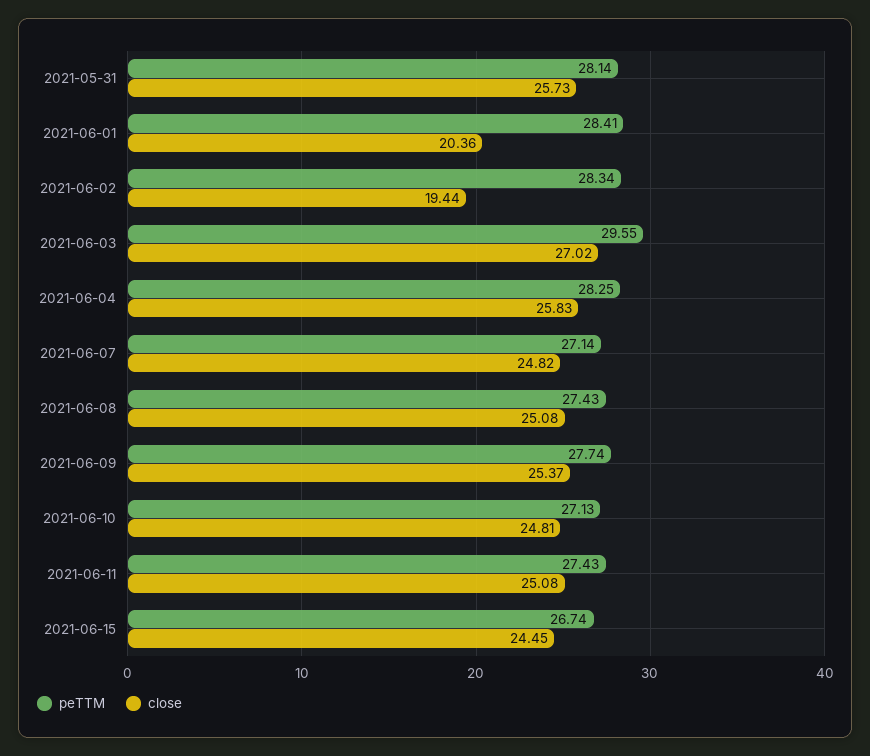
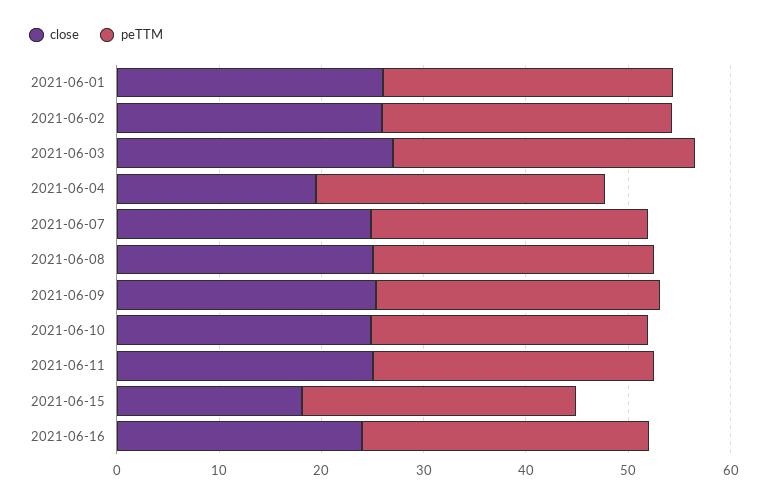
peTTM, 2021-05-31: 28.14 -> none
close, 2021-05-31: 25.73 -> none
close, 2021-06-01: 20.36 -> 26
close, 2021-06-02: 19.44 -> 26
close, 2021-06-04: 25.83 -> 20
close, 2021-06-15: 24.45 -> 18
close, 2021-06-16: none -> 24
peTTM, 2021-06-16: none -> 28

